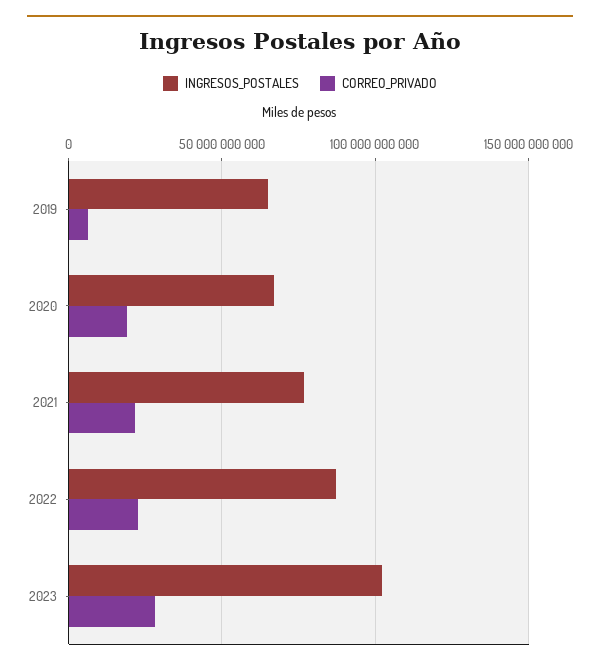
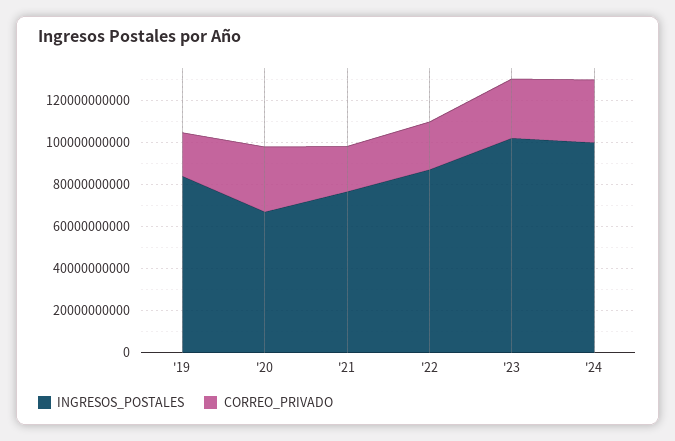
INGRESOS_POSTALES, 2019: 65000000000 -> 85000000000
CORREO_PRIVADO, 2019: 5000000000 -> 20000000000
CORREO_PRIVADO, 2020: 20000000000 -> 30000000000
INGRESOS_POSTALES, '24: none -> 100000000000
CORREO_PRIVADO, '24: none -> 30000000000

